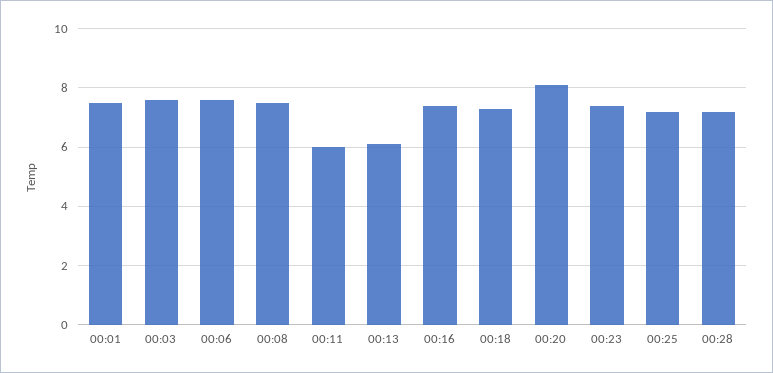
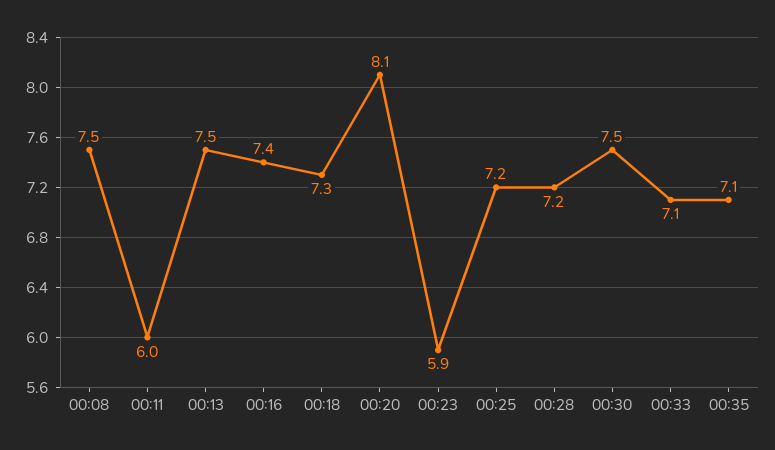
00:01: 7.5 -> none
00:03: 7.5 -> none
00:06: 7.5 -> none
00:13: 6 -> 7.5
00:23: 7.5 -> 5.9
00:30: none -> 7.5
00:33: none -> 7.1
00:35: none -> 7.1

